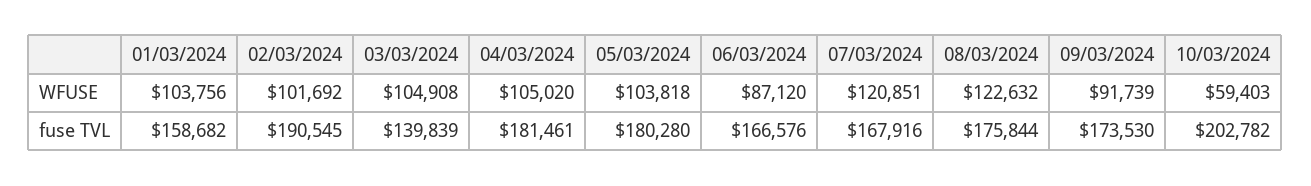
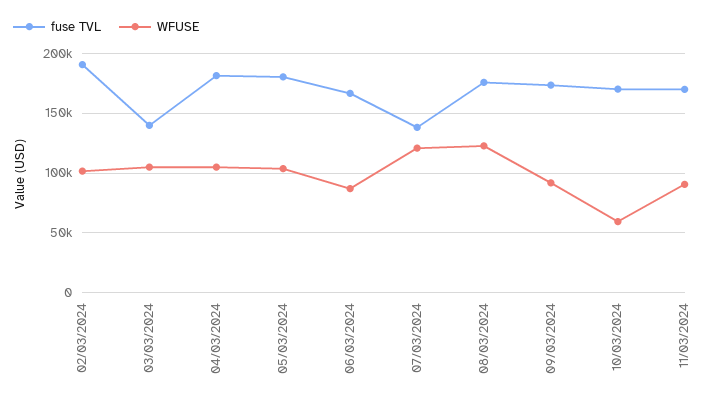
WFUSE, 01/03/2024: 103756 -> none
fuse TVL, 01/03/2024: 158682 -> none
fuse TVL, 07/03/2024: 167916 -> 140000
fuse TVL, 10/03/2024: 202782 -> 170000
fuse TVL, 11/03/2024: none -> 170000
WFUSE, 11/03/2024: none -> 90000

